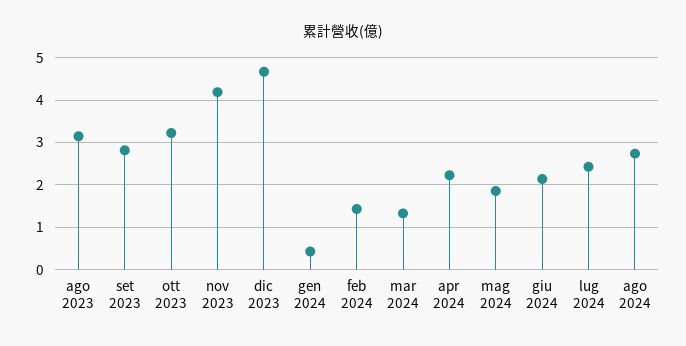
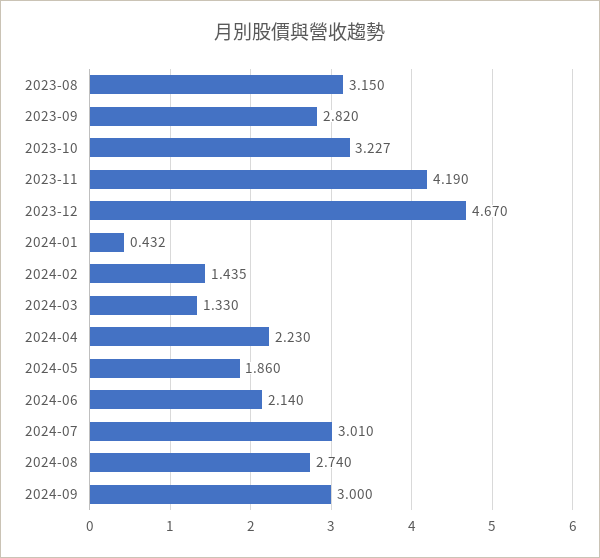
lug 2024: 2.4 -> 3.01
2024-09: none -> 3

